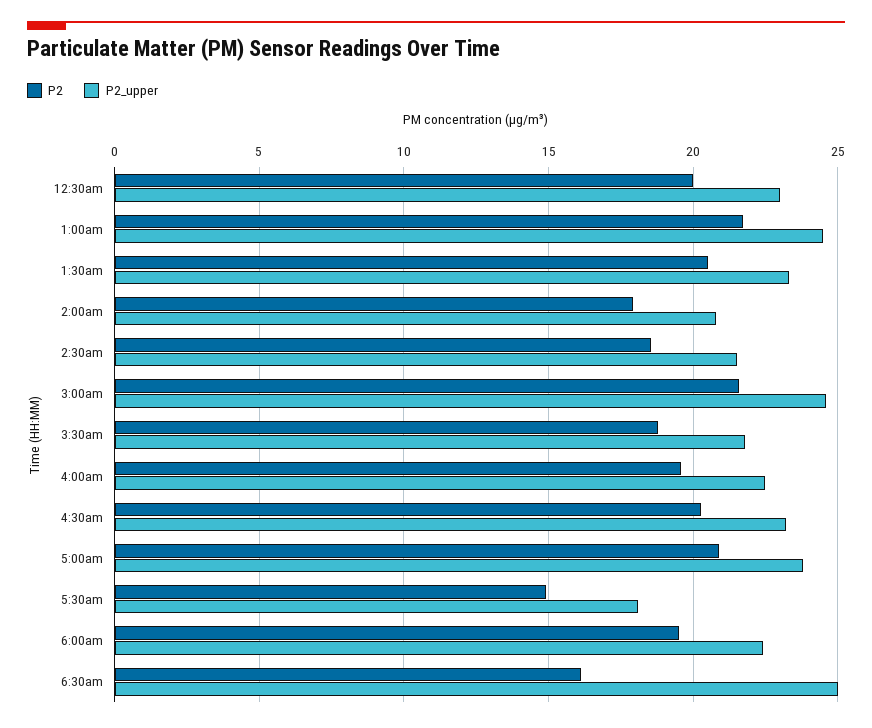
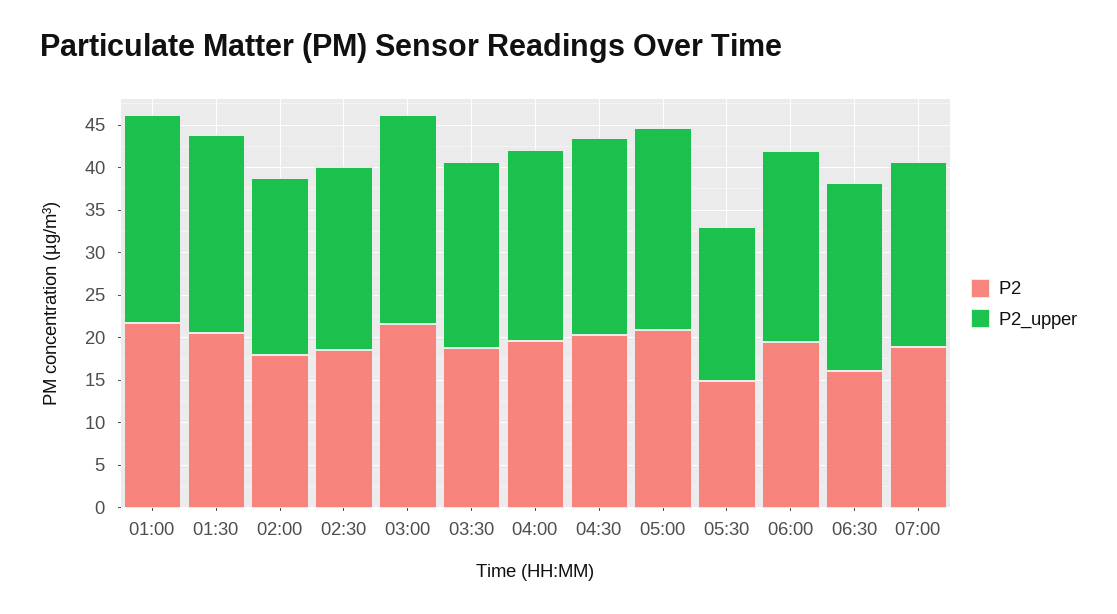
P2, 12:30am: 20 -> none
P2_upper, 12:30am: 23 -> none
P2_upper, 6:30am: 25 -> 22
P2, 07:00: none -> 19
P2_upper, 07:00: none -> 22

